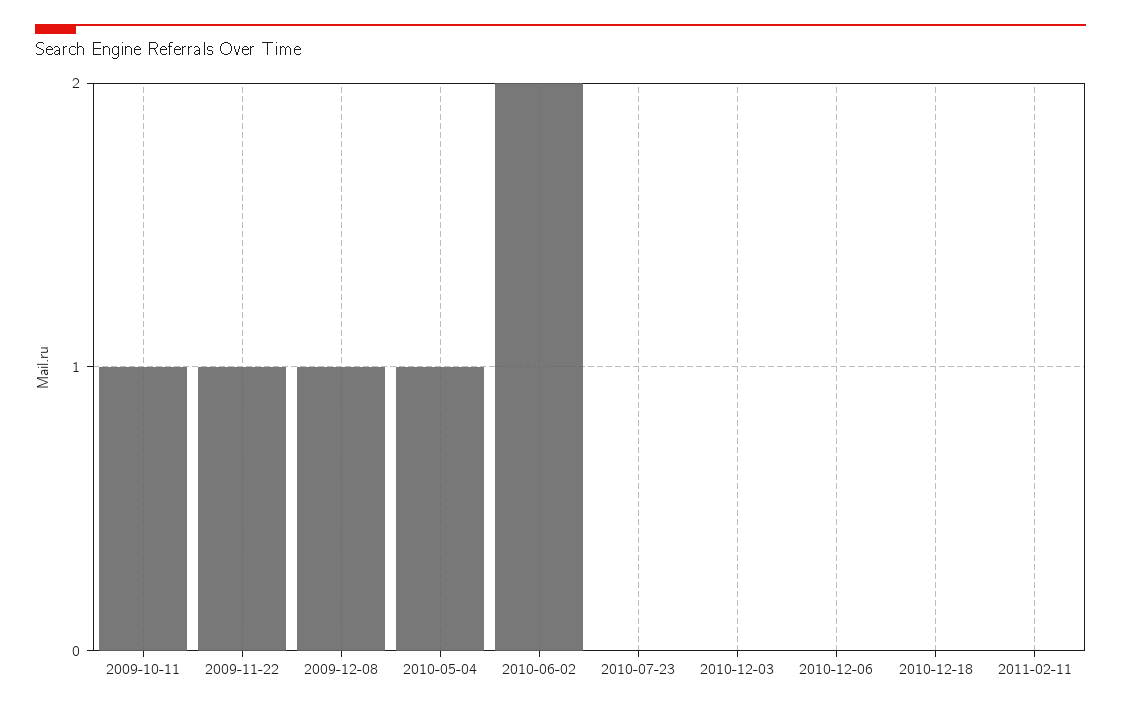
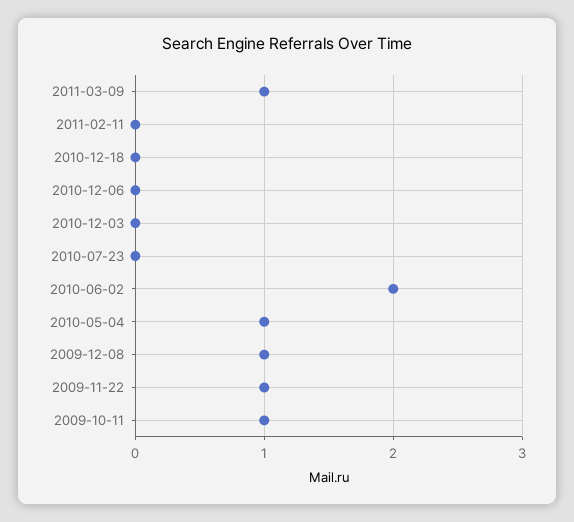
2011-03-09: none -> 1

